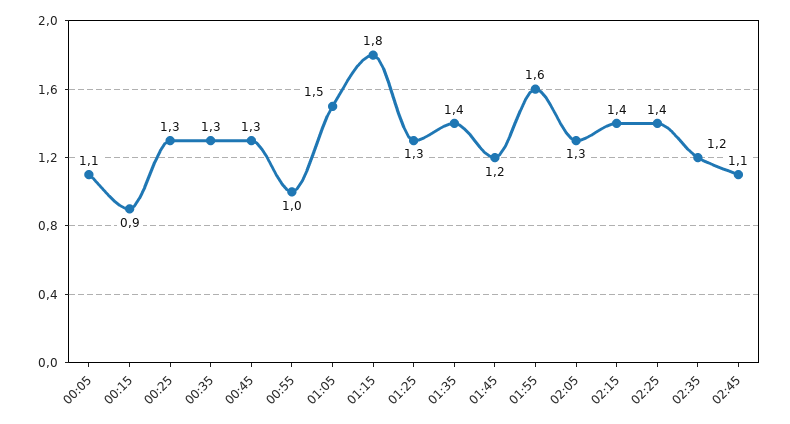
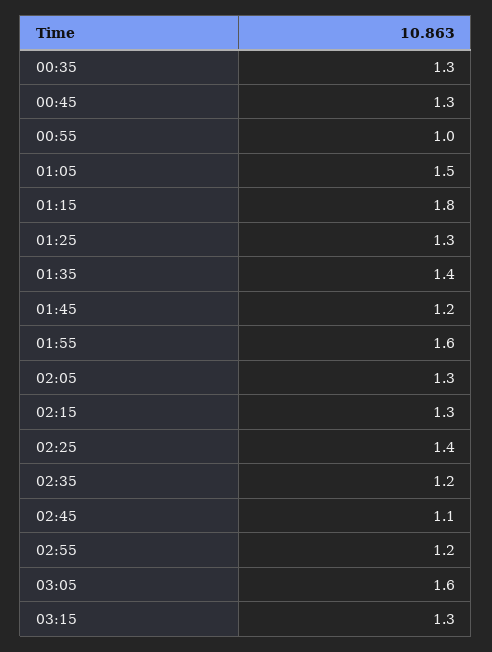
00:05: 1.1 -> none
00:15: 0.9 -> none
00:25: 1.3 -> none
02:15: 1.4 -> 1.3
02:55: none -> 1.2
03:05: none -> 1.6
03:15: none -> 1.3

